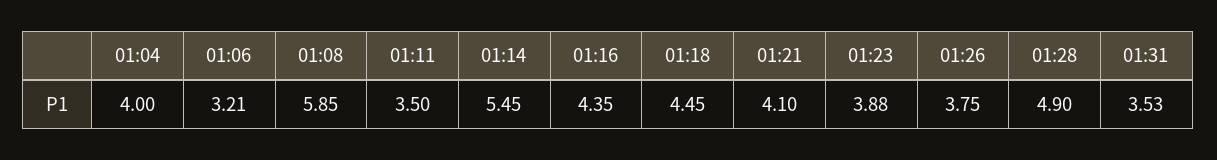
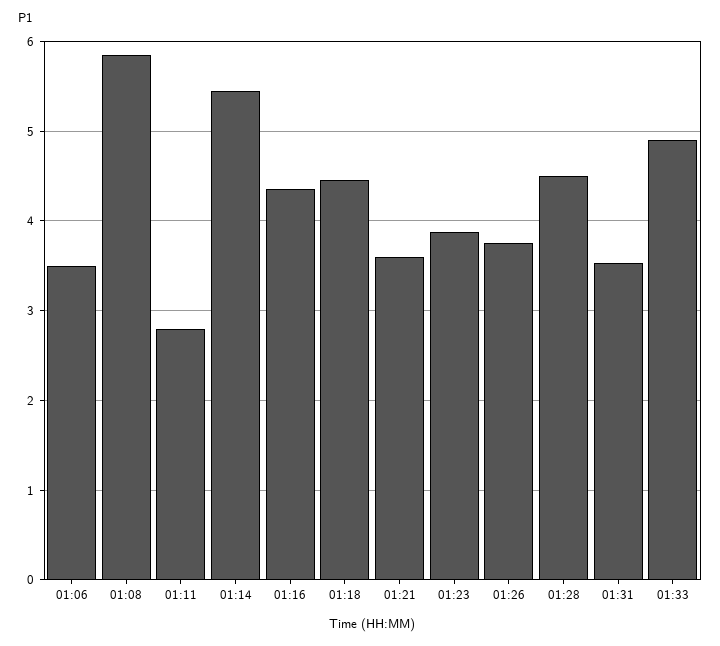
01:04: 4 -> none
01:06: 3.21 -> 3.5
01:11: 3.5 -> 2.8
01:21: 4.1 -> 3.6
01:28: 4.9 -> 4.5
01:33: none -> 4.9

